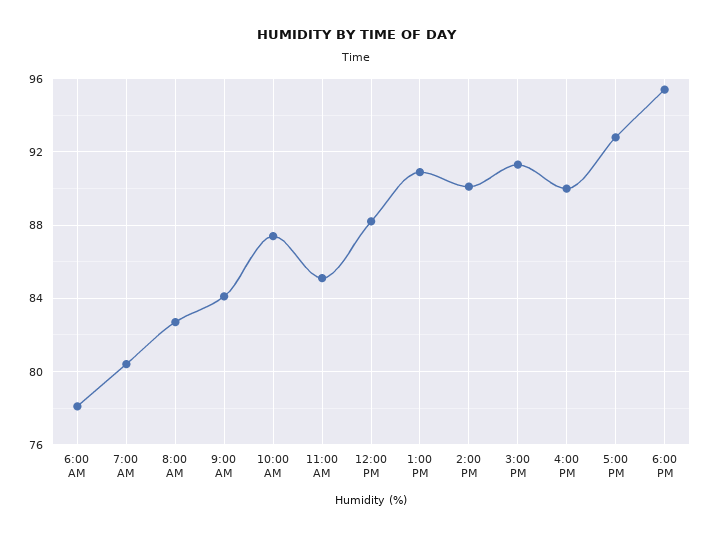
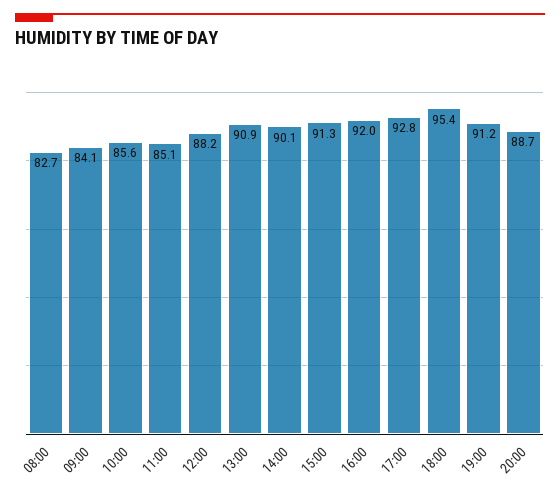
6:00 AM: 78 -> none
7:00 AM: 80.5 -> none
10:00 AM: 87.5 -> 85.6
4:00 PM: 90 -> 92
19:00: none -> 91.2
20:00: none -> 88.7

